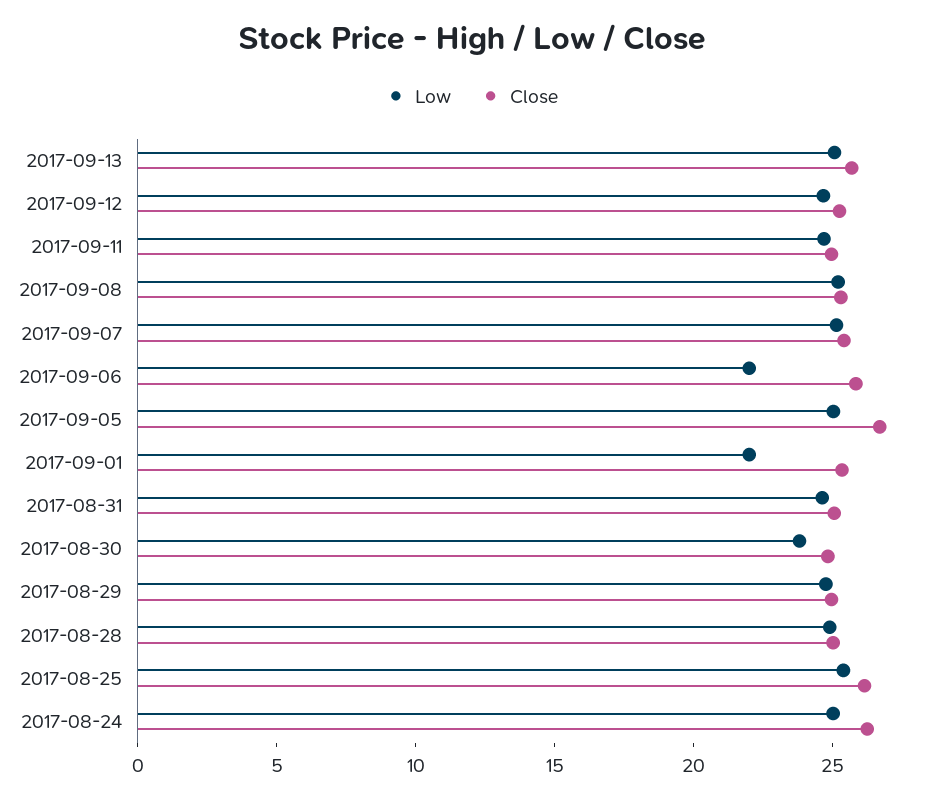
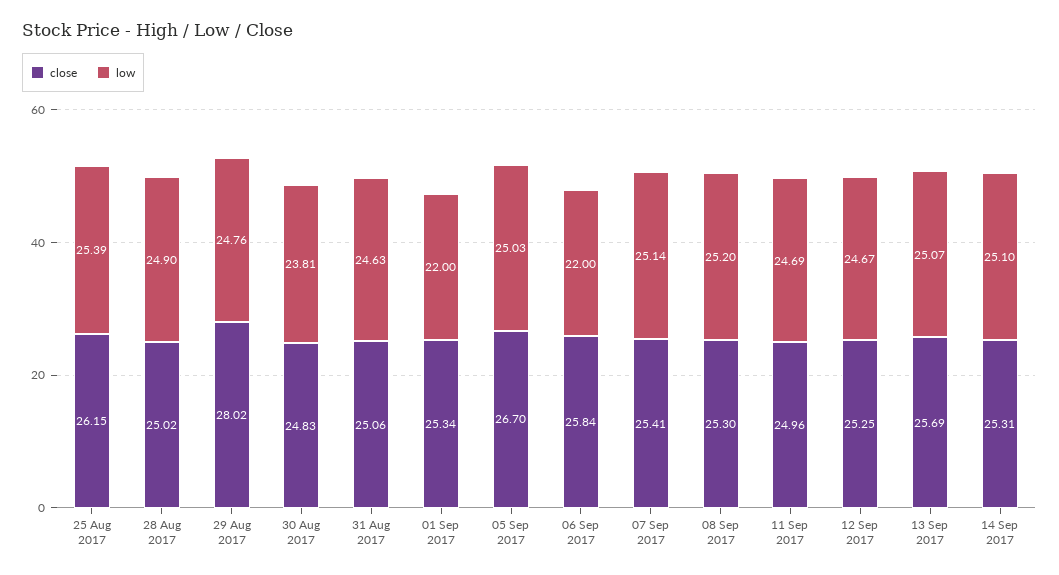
Close, 2017-08-29: 25 -> 28.02
Low, 2017-08-24: 25 -> none
Close, 2017-08-24: 26 -> none
Close, 14 Sep 2017: none -> 25.31
Low, 14 Sep 2017: none -> 25.1

